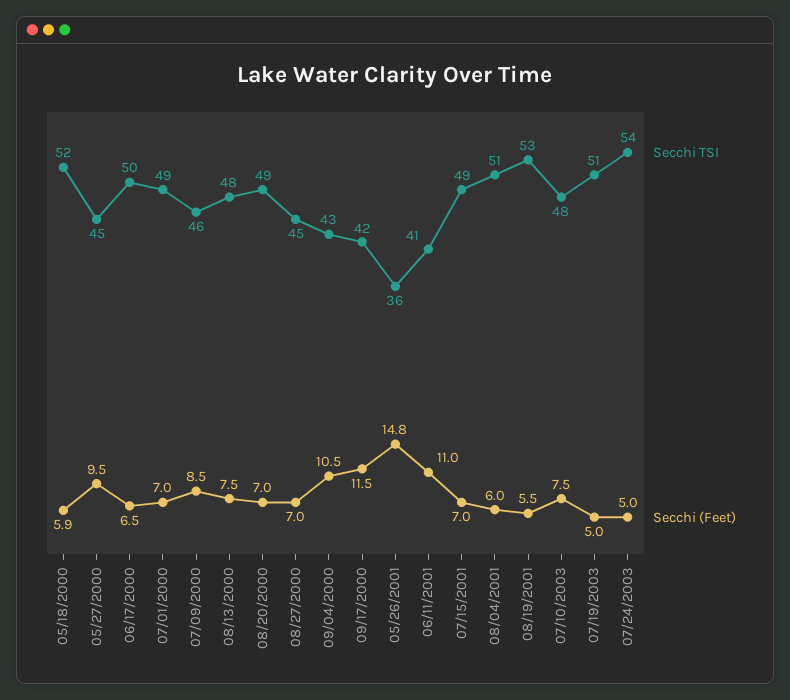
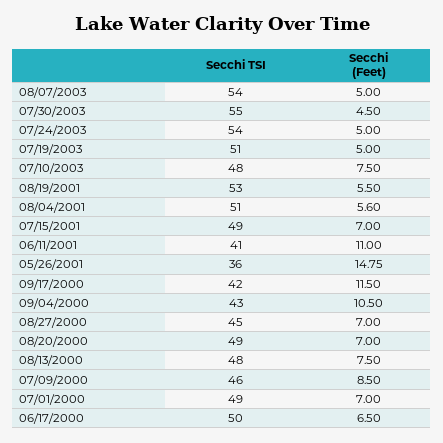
Secchi TSI, 05/18/2000: 52 -> none
Secchi (Feet), 05/18/2000: 5.9 -> none
Secchi TSI, 05/27/2000: 45 -> none
Secchi (Feet), 05/27/2000: 9.5 -> none
Secchi (Feet), 08/04/2001: 6 -> 5.6
Secchi TSI, 08/07/2003: none -> 54
Secchi (Feet), 08/07/2003: none -> 5
Secchi TSI, 07/30/2003: none -> 55
Secchi (Feet), 07/30/2003: none -> 4.5

